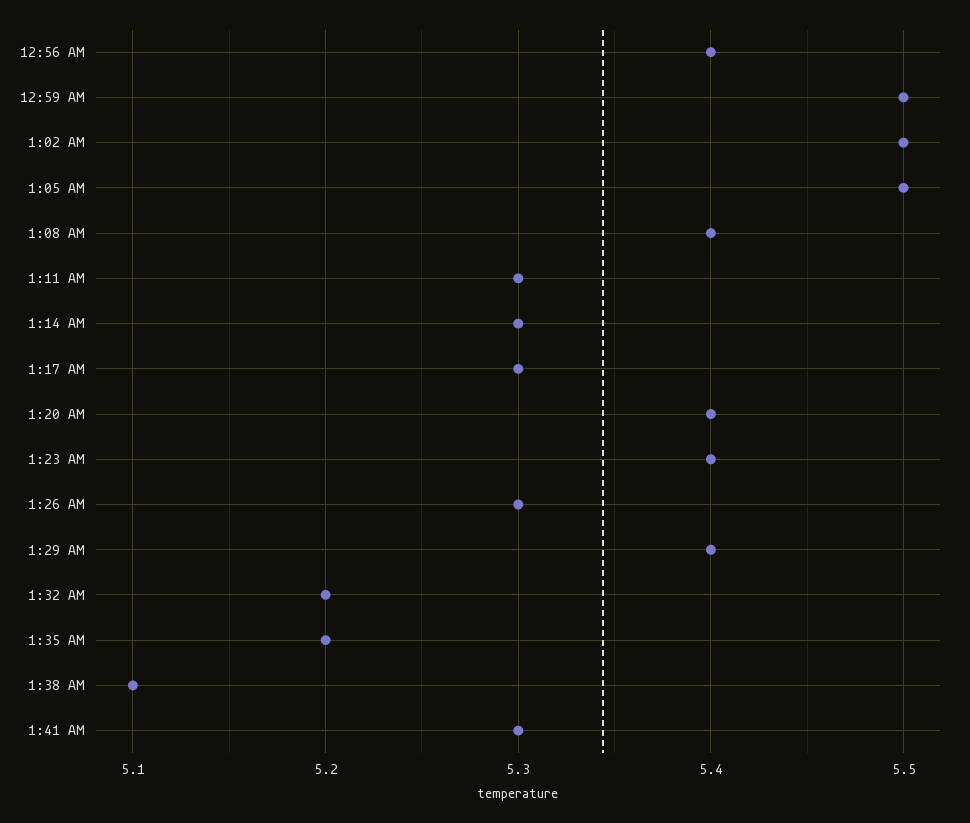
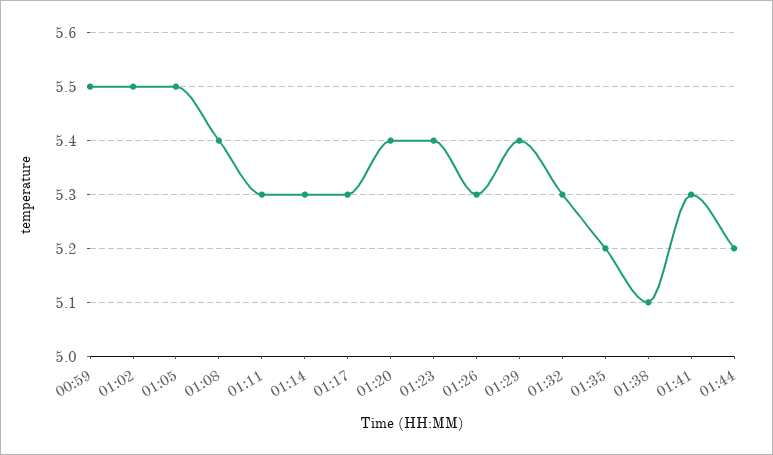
12:56 AM: 5.4 -> none
1:32 AM: 5.2 -> 5.3
01:44: none -> 5.2

